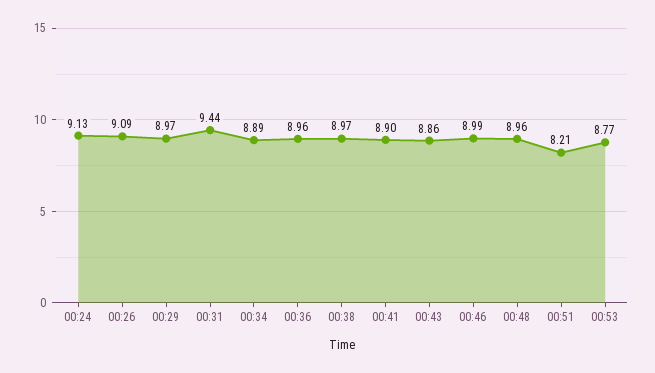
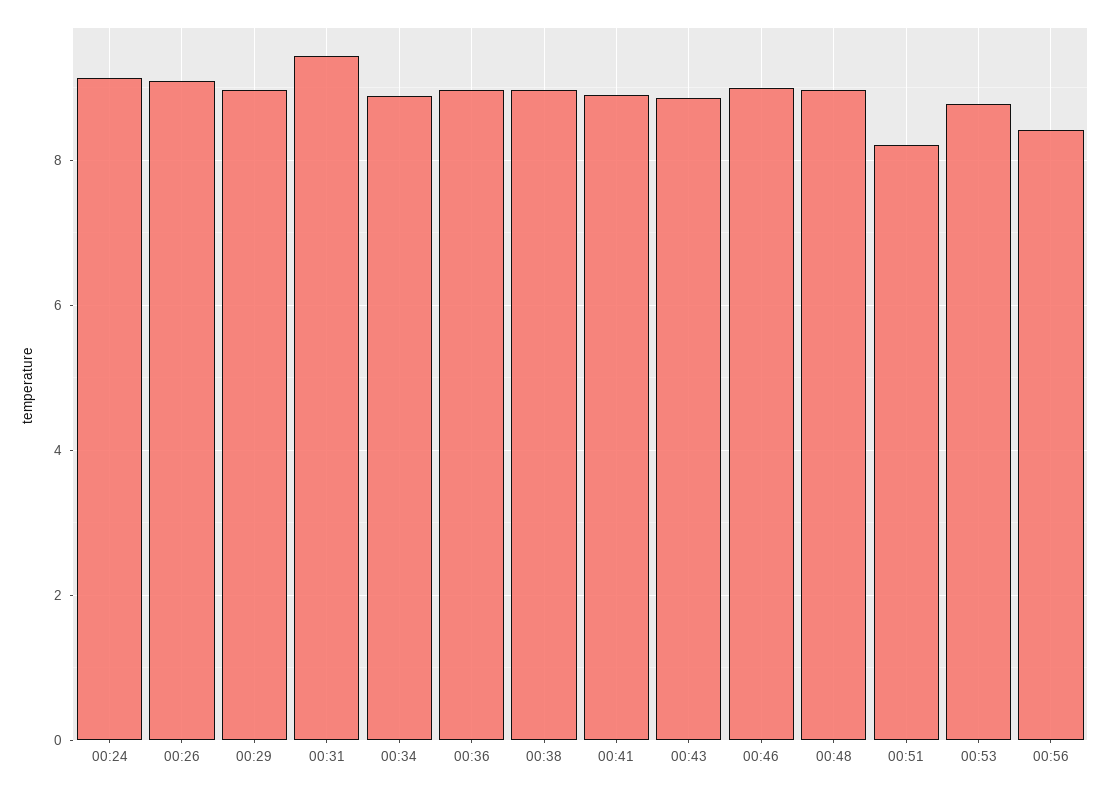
00:56: none -> 8.4

